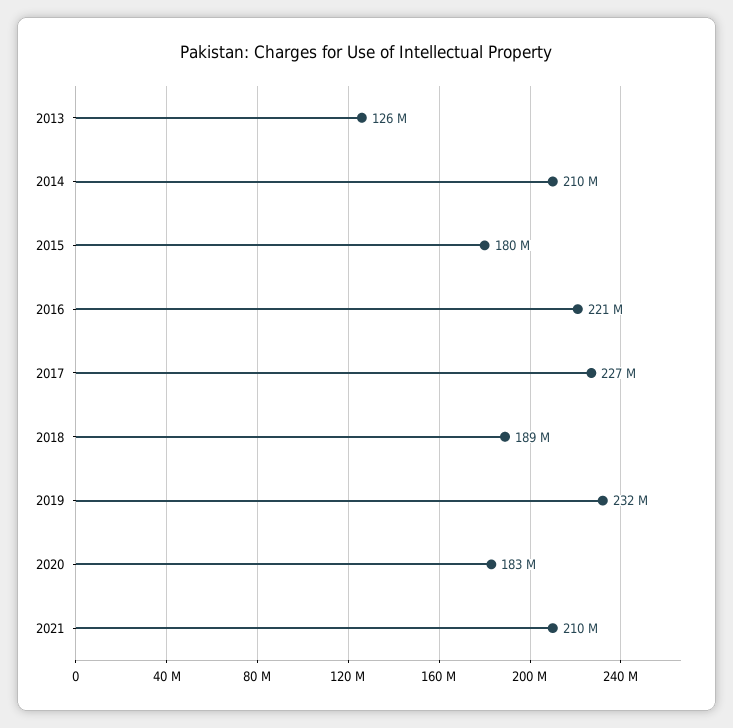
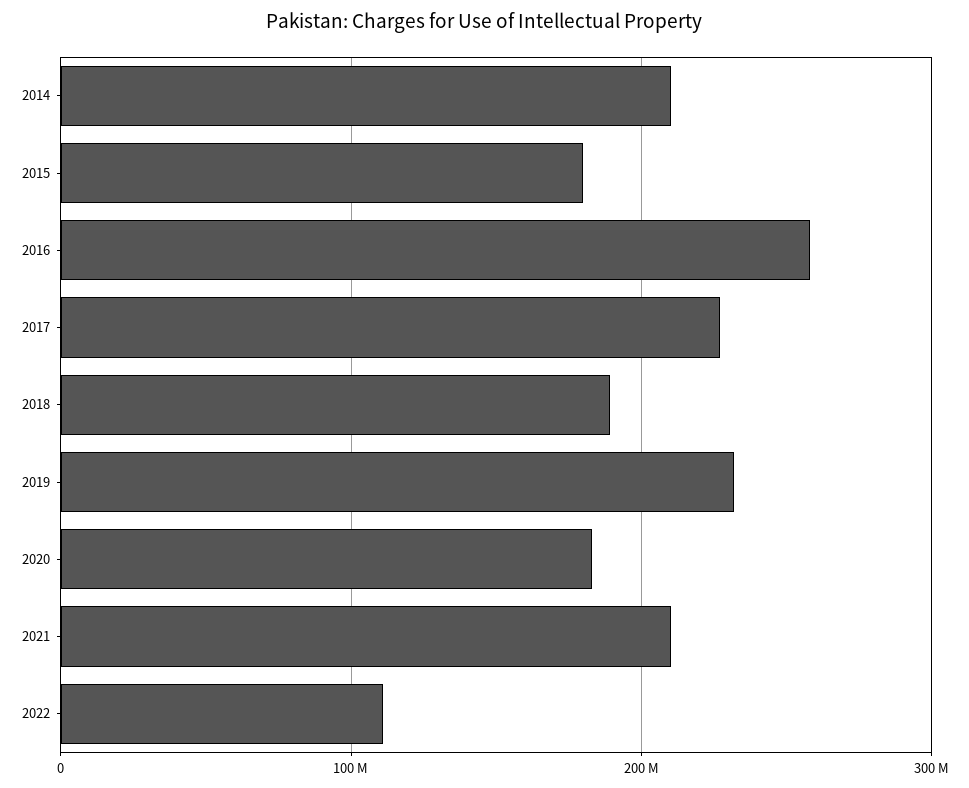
2013: 126000000 -> none
2016: 221000000 -> 260000000
2022: none -> 110000000

